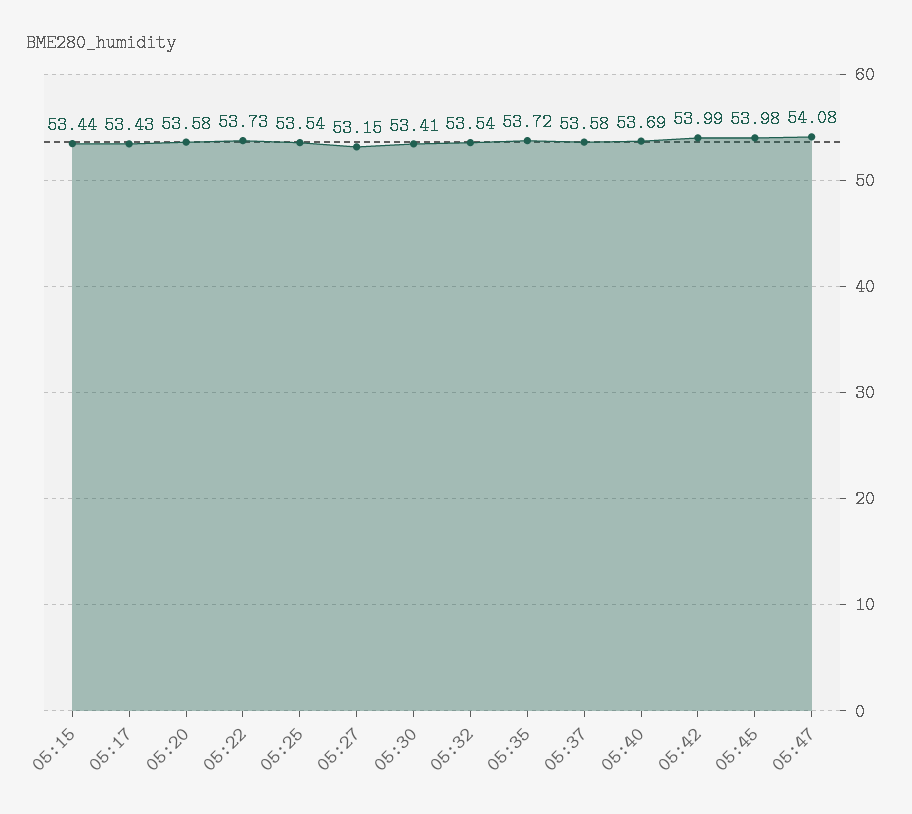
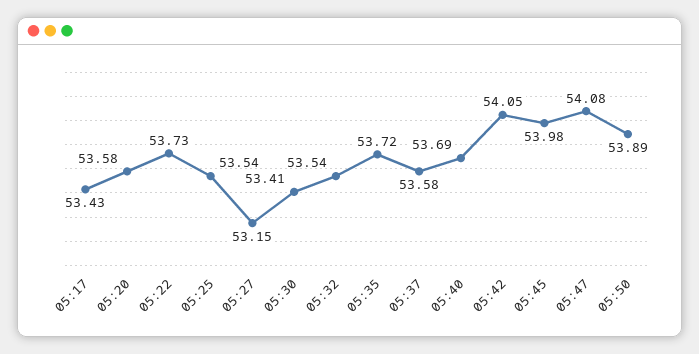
05:15: 53.44 -> none
05:42: 53.99 -> 54.05
05:50: none -> 53.89

